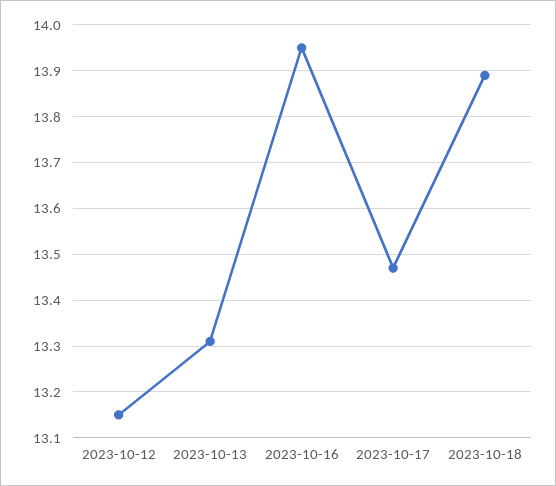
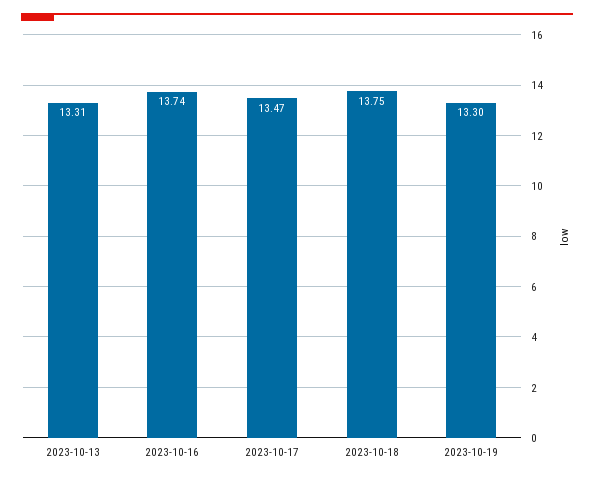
2023-10-12: 13.15 -> none
2023-10-16: 13.95 -> 13.74
2023-10-18: 13.9 -> 13.75
2023-10-19: none -> 13.3

